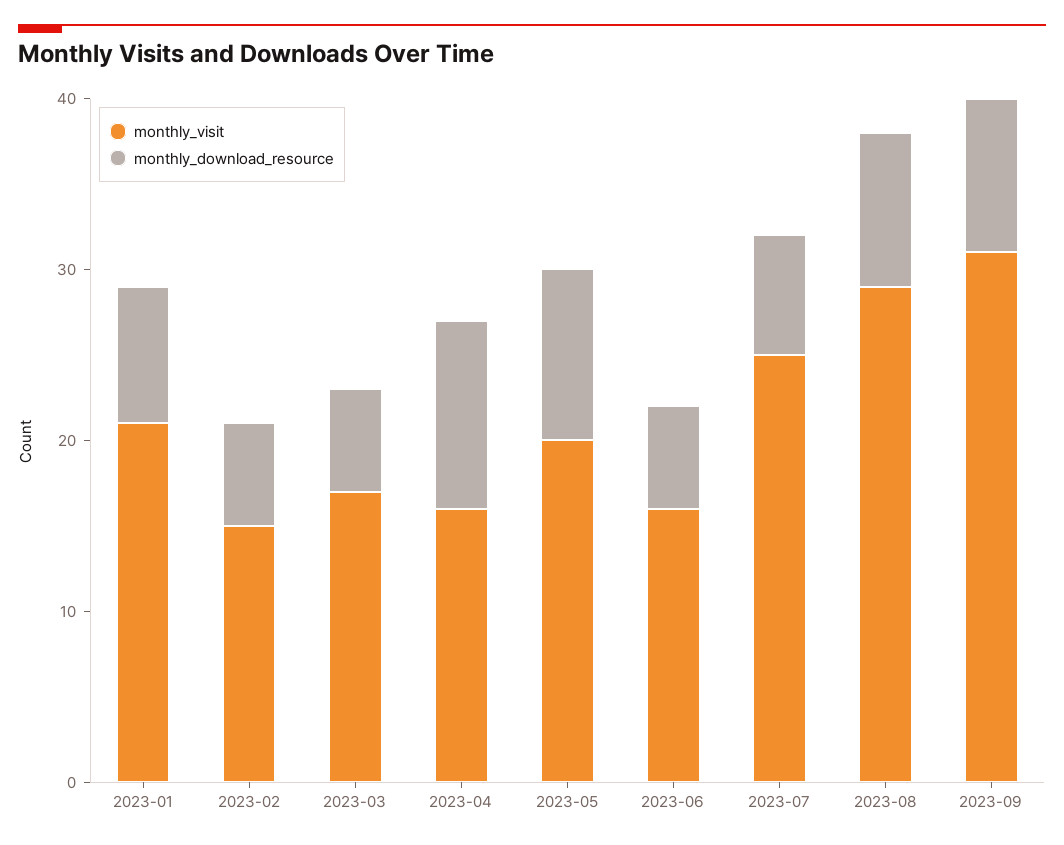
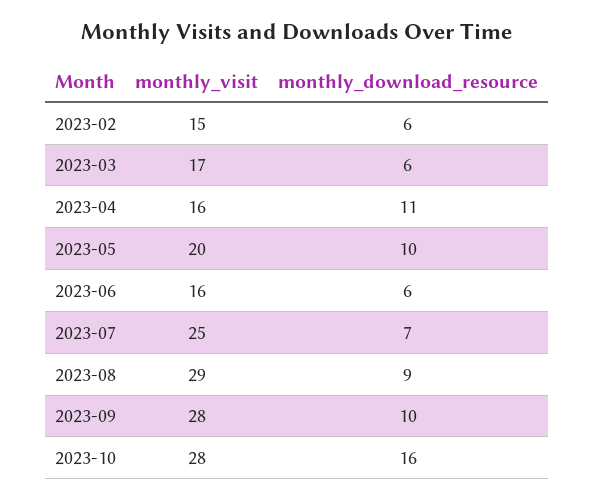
monthly_visit, 2023-01: 21 -> none
monthly_download_resource, 2023-01: 8 -> none
monthly_visit, 2023-09: 31 -> 28
monthly_download_resource, 2023-09: 9 -> 10
monthly_visit, 2023-10: none -> 28
monthly_download_resource, 2023-10: none -> 16

